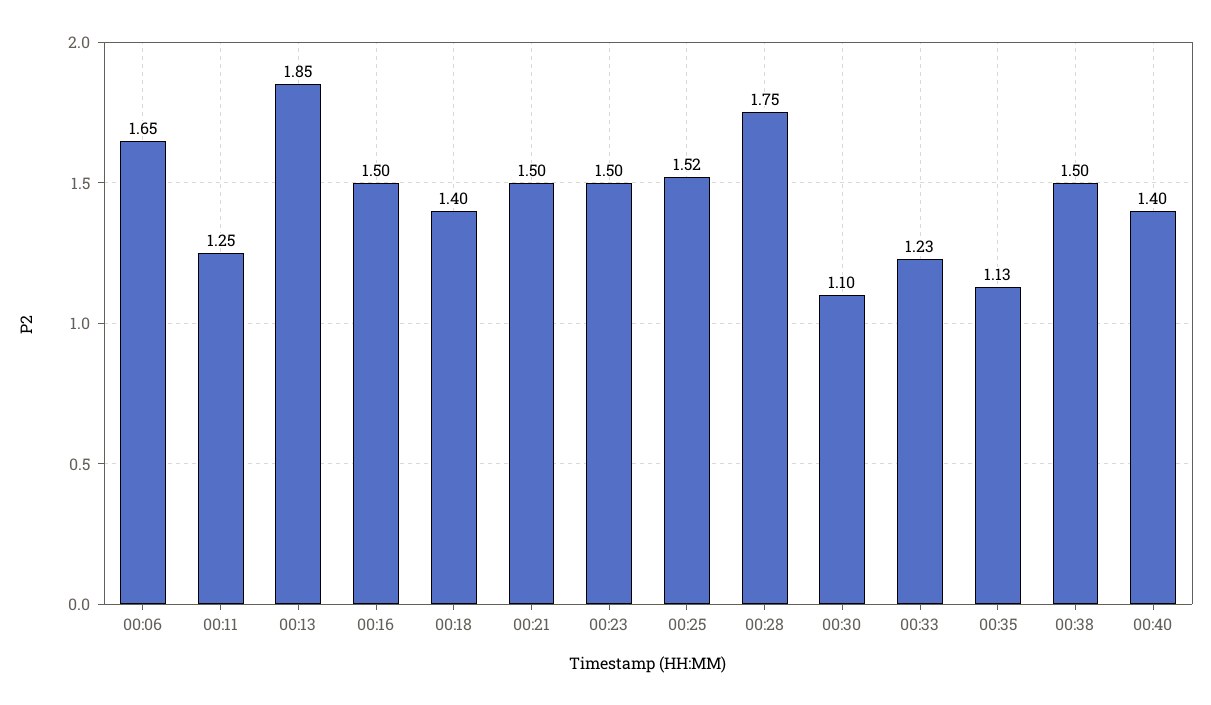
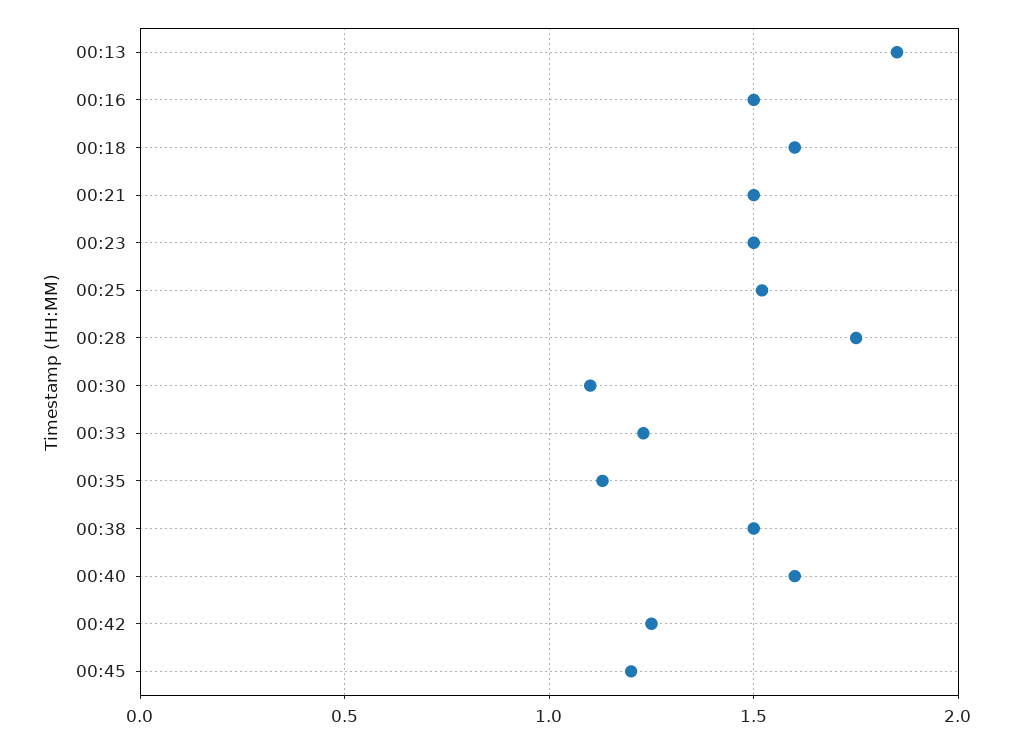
00:06: 1.65 -> none
00:11: 1.25 -> none
00:18: 1.4 -> 1.6
00:40: 1.4 -> 1.6
00:42: none -> 1.25
00:45: none -> 1.2

